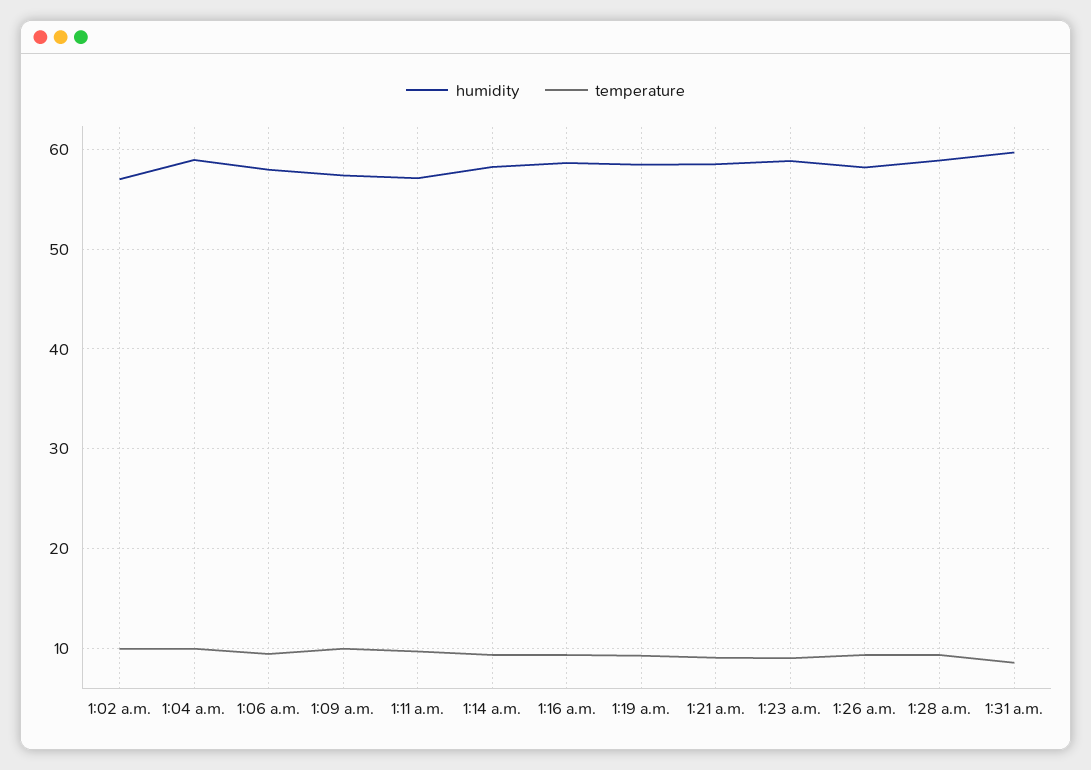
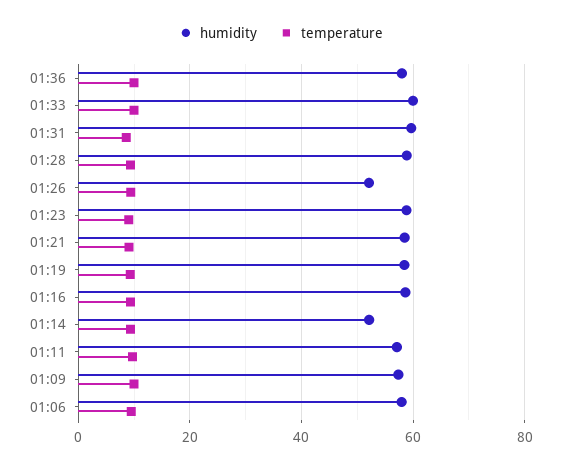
humidity, 1:02 a.m.: 57 -> none
temperature, 1:02 a.m.: 10 -> none
humidity, 1:04 a.m.: 59 -> none
temperature, 1:04 a.m.: 10 -> none
humidity, 1:14 a.m.: 58 -> 52
humidity, 1:26 a.m.: 58 -> 52
humidity, 01:36: none -> 58
temperature, 01:36: none -> 10
humidity, 01:33: none -> 60
temperature, 01:33: none -> 10

